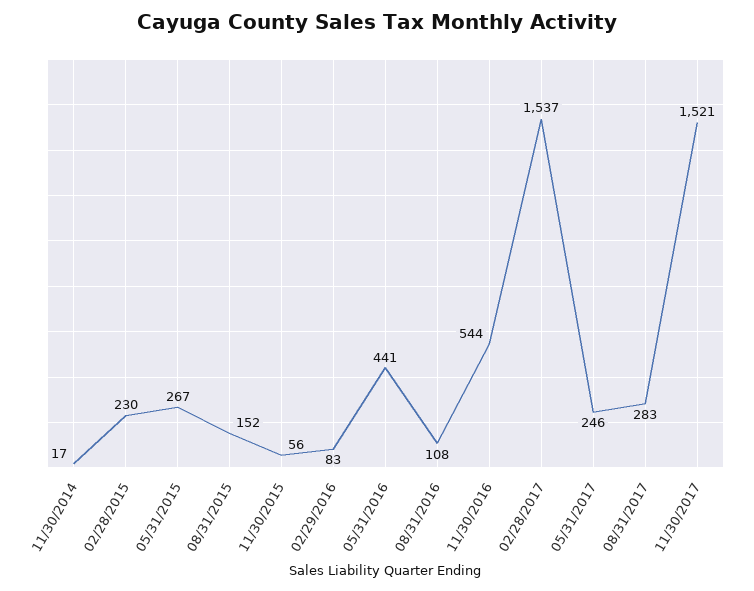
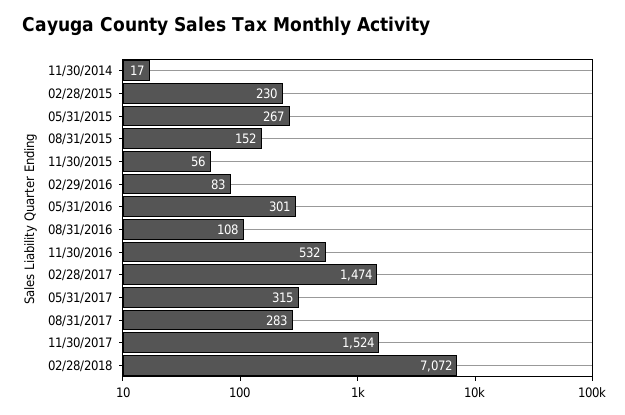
05/31/2016: 441 -> 301
11/30/2016: 544 -> 532
02/28/2017: 1537 -> 1474
05/31/2017: 246 -> 315
11/30/2017: 1521 -> 1524
02/28/2018: none -> 7072

